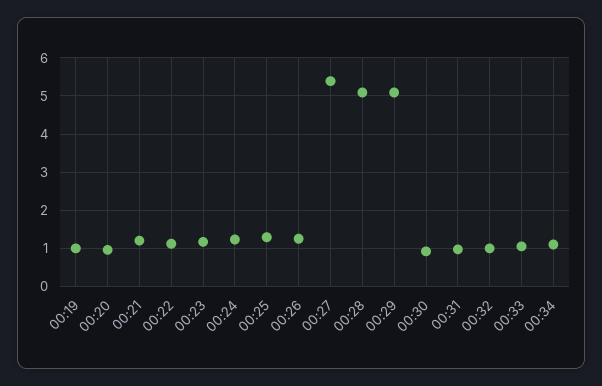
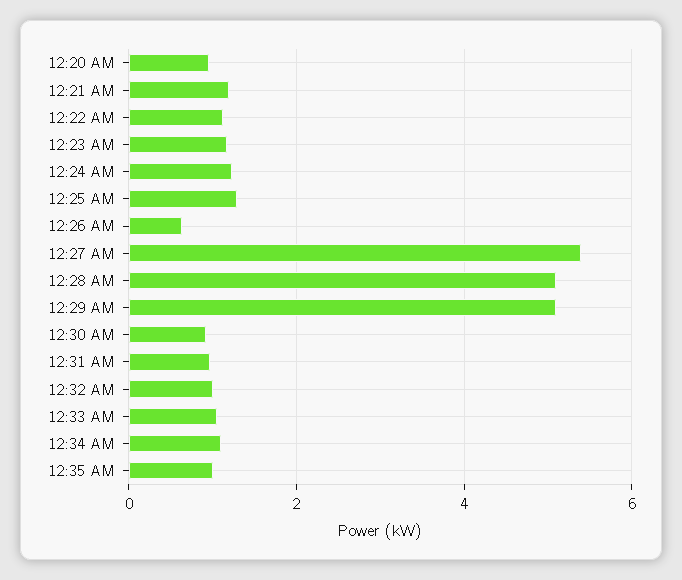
00:19: 1 -> none
00:26: 1.2 -> 0.6
12:35 AM: none -> 1

